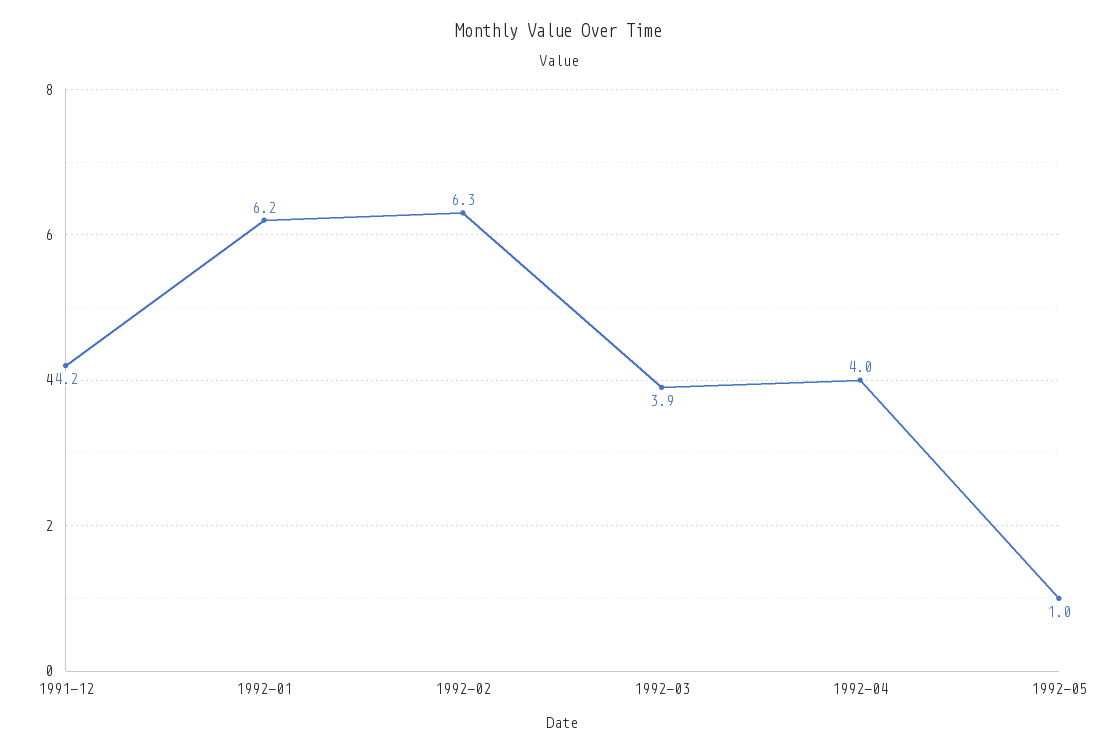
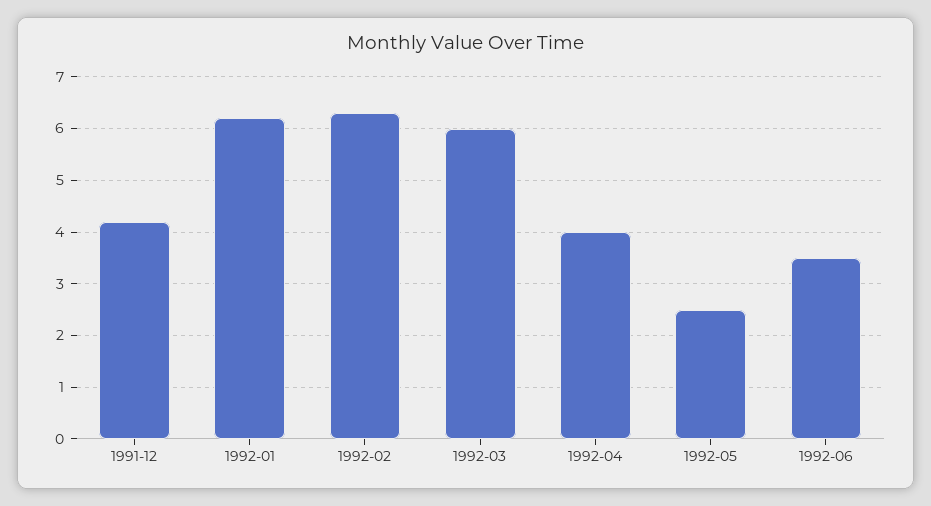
1992-03: 3.9 -> 6
1992-05: 1 -> 2.5
1992-06: none -> 3.5

